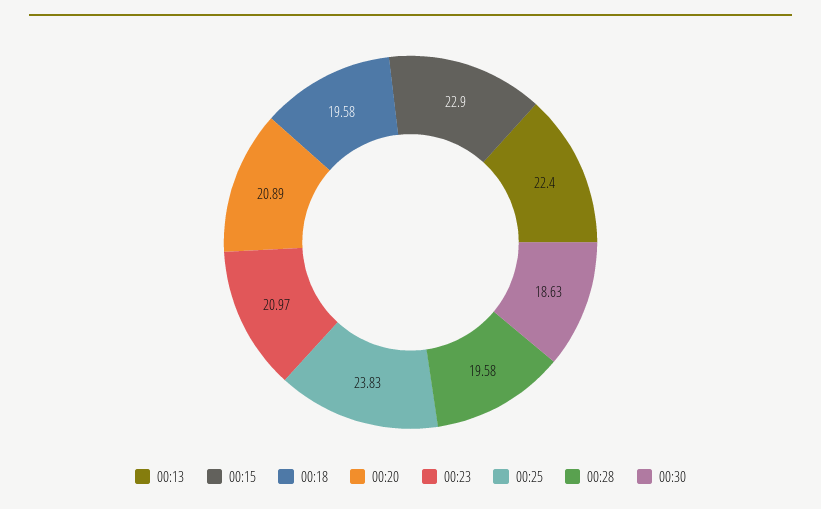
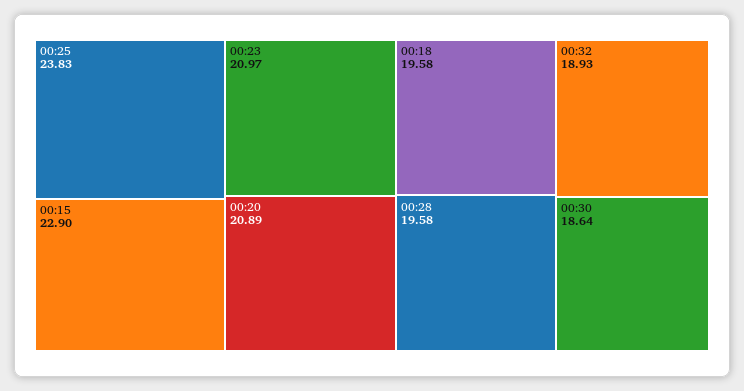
00:13: 22.4 -> none
00:30: 18.63 -> 18.64
00:32: none -> 18.93

